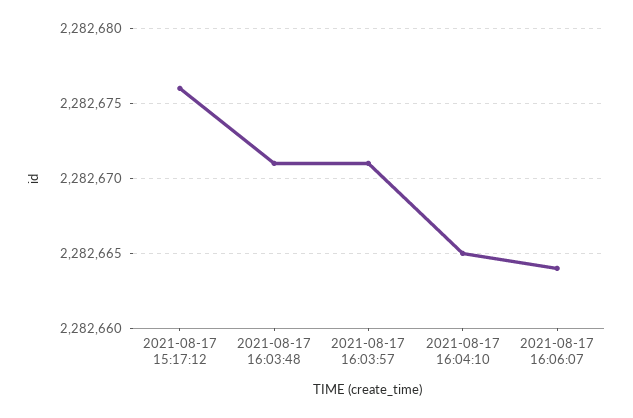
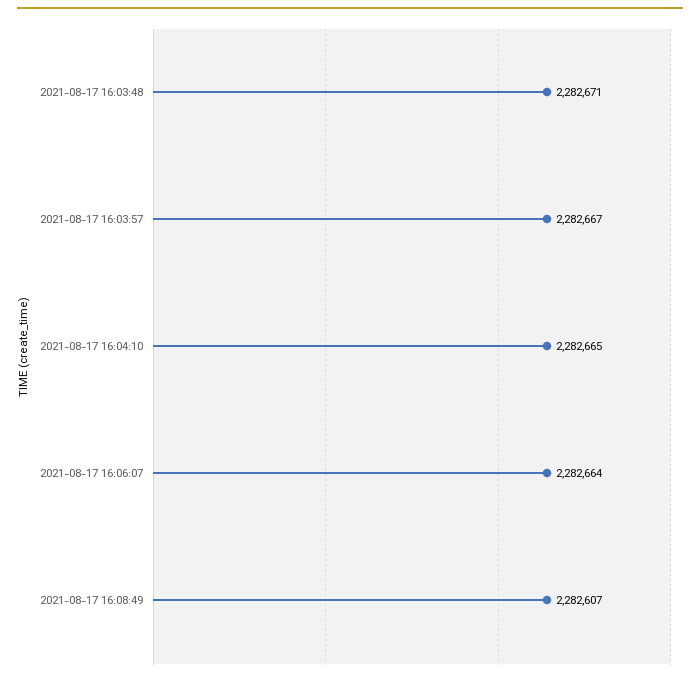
2021-08-17 15:17:12: 2282676 -> none
2021-08-17 16:03:57: 2282671 -> 2282667
2021-08-17 16:08:49: none -> 2282607

